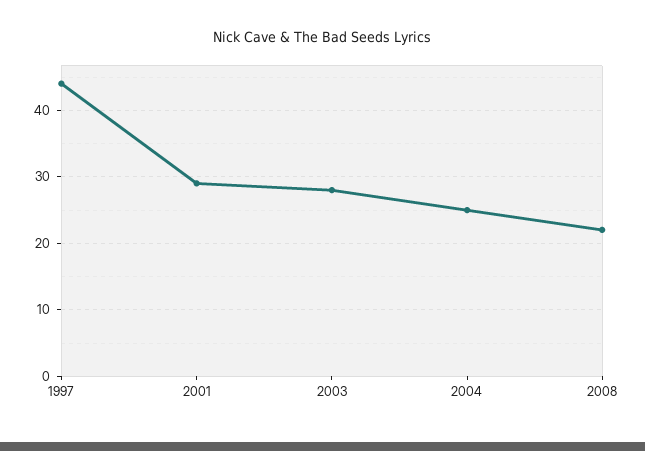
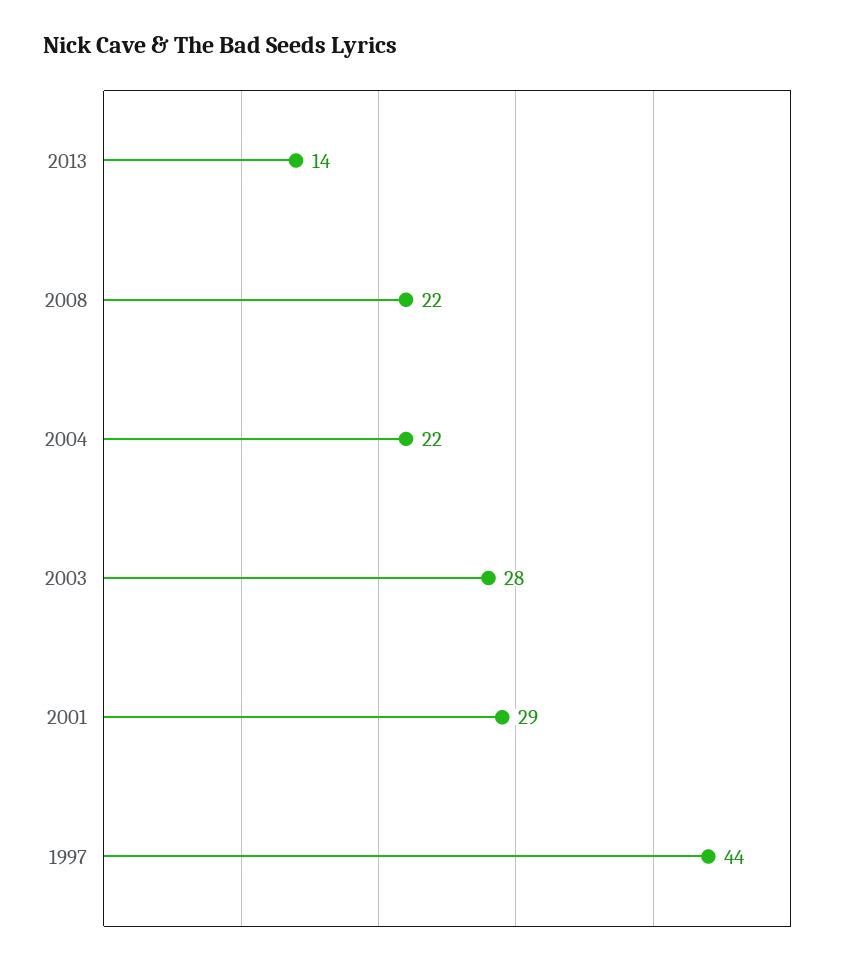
2004: 25 -> 22
2013: none -> 14

